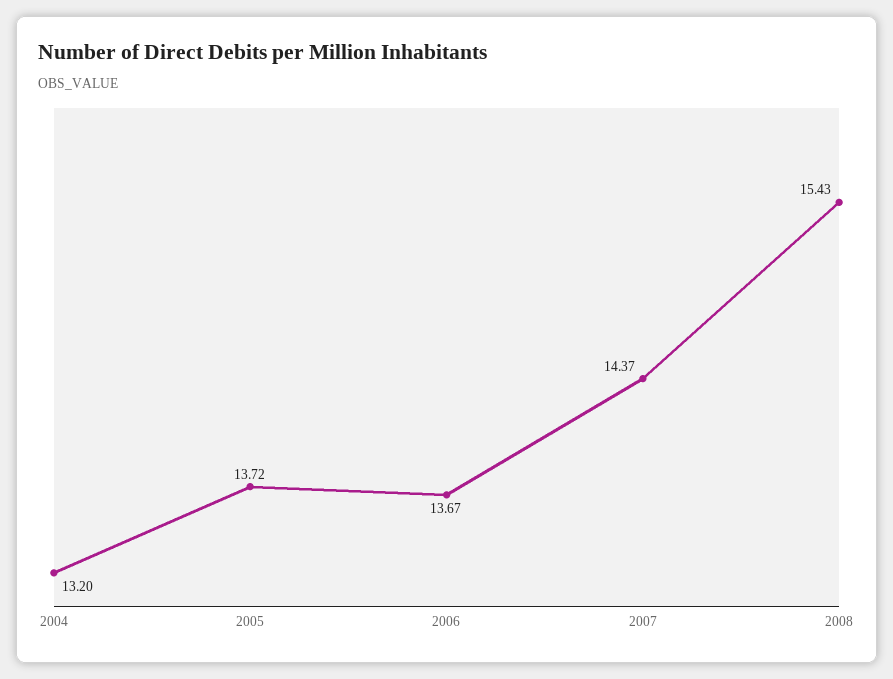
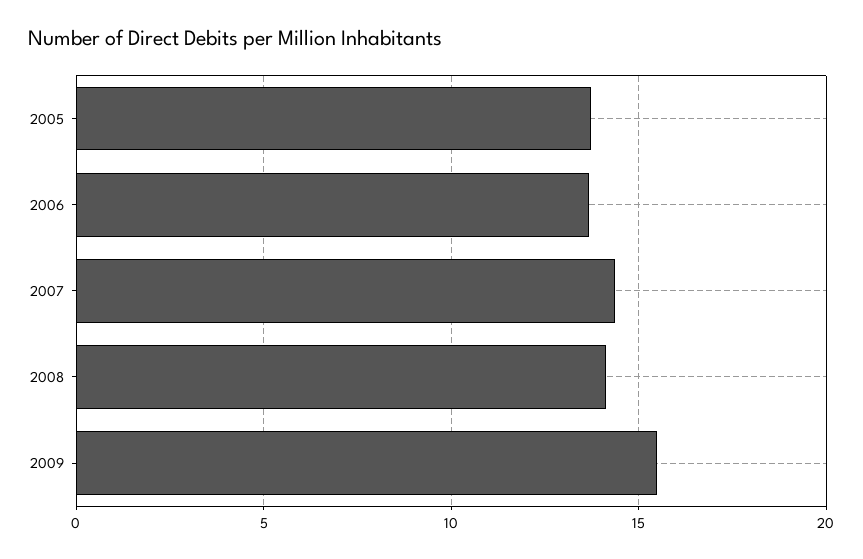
2004: 13.2 -> none
2008: 15.43 -> 14
2009: none -> 15.5

